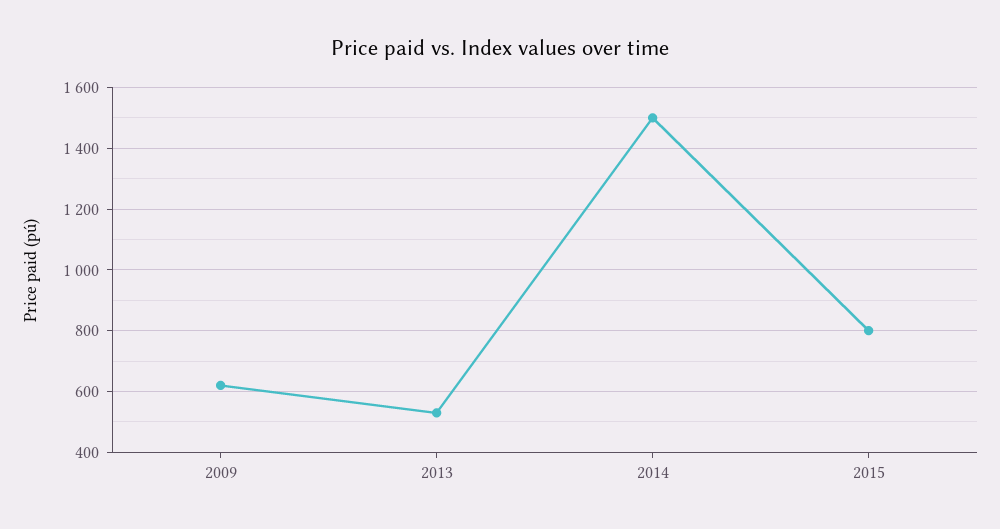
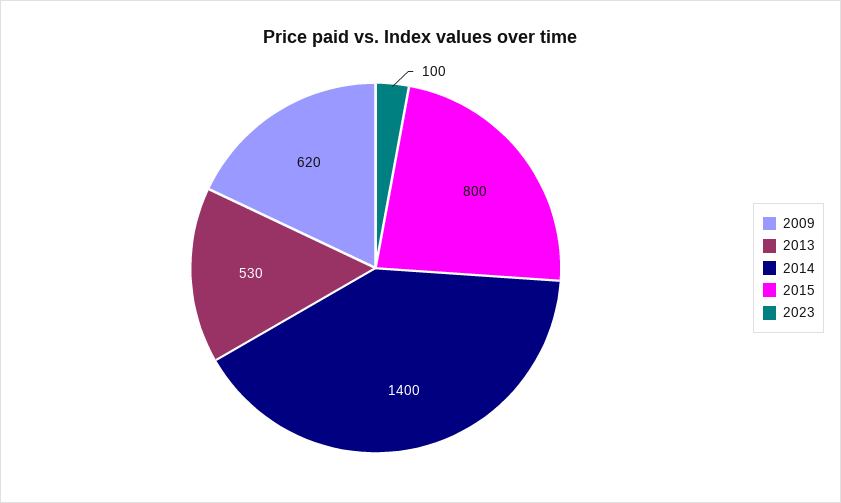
2014: 1500 -> 1400
2023: none -> 100

